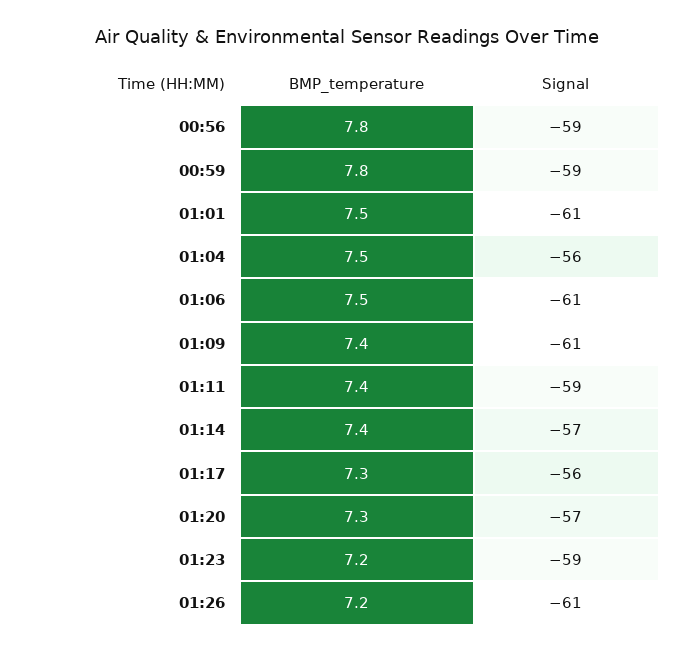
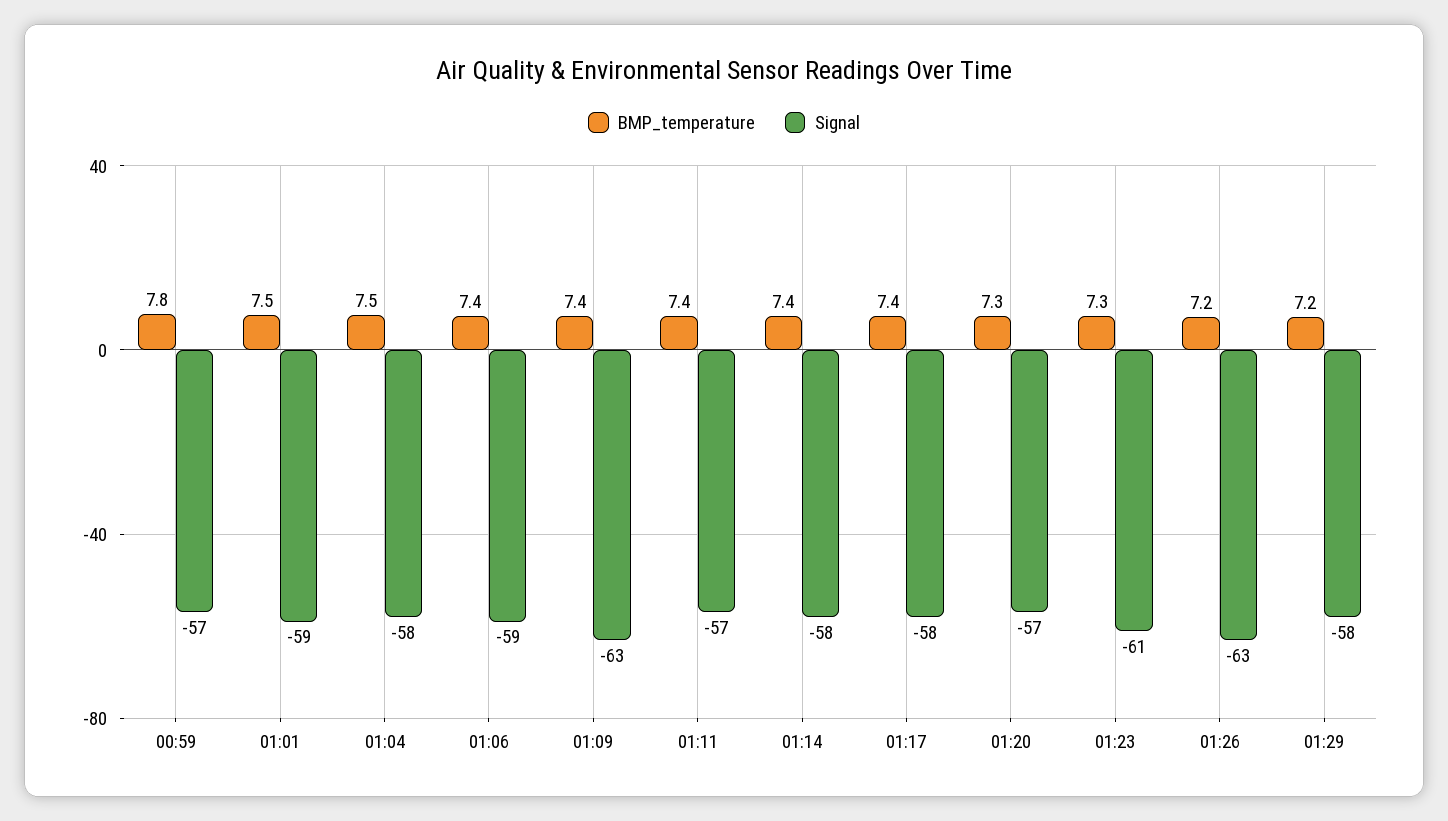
BMP_temperature, 00:56: 7.8 -> none
Signal, 00:56: -59 -> none
Signal, 00:59: -59 -> -57
Signal, 01:01: -61 -> -59
Signal, 01:04: -56 -> -58
BMP_temperature, 01:06: 7.5 -> 7.4
Signal, 01:06: -61 -> -59
Signal, 01:09: -61 -> -63
Signal, 01:11: -59 -> -57
Signal, 01:14: -57 -> -58
BMP_temperature, 01:17: 7.3 -> 7.4
Signal, 01:17: -56 -> -58
BMP_temperature, 01:23: 7.2 -> 7.3
Signal, 01:23: -59 -> -61
Signal, 01:26: -61 -> -63
BMP_temperature, 01:29: none -> 7.2
Signal, 01:29: none -> -58

